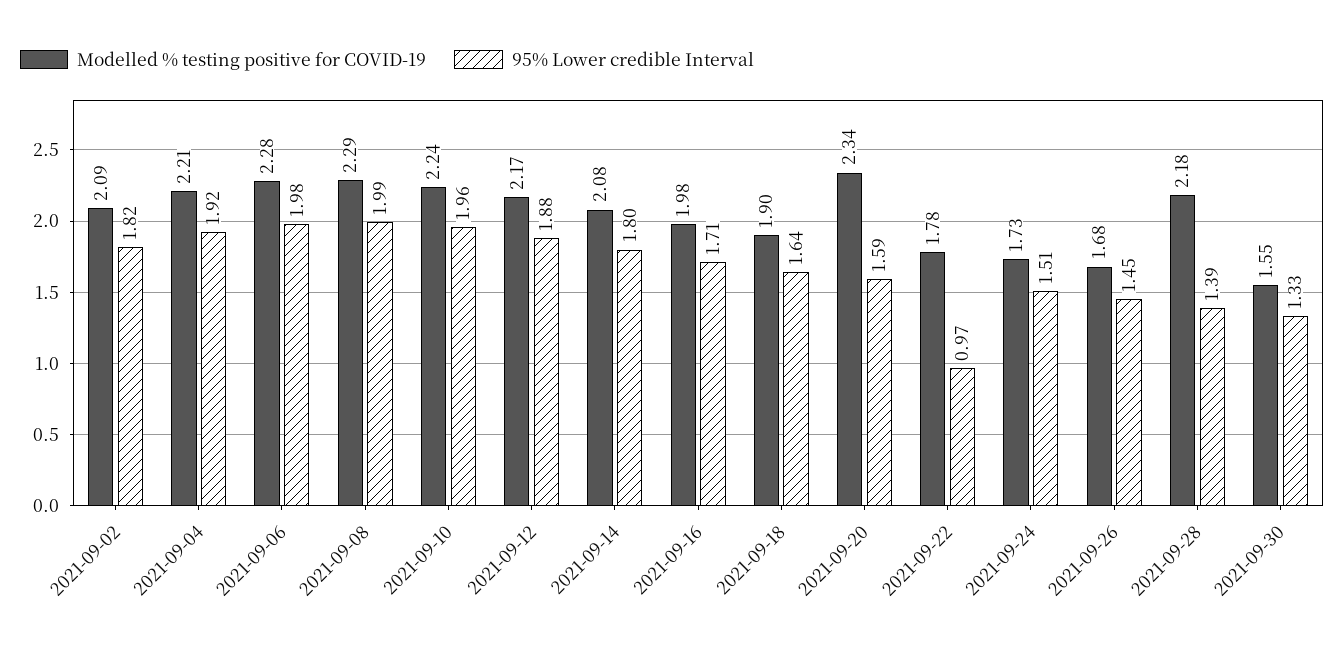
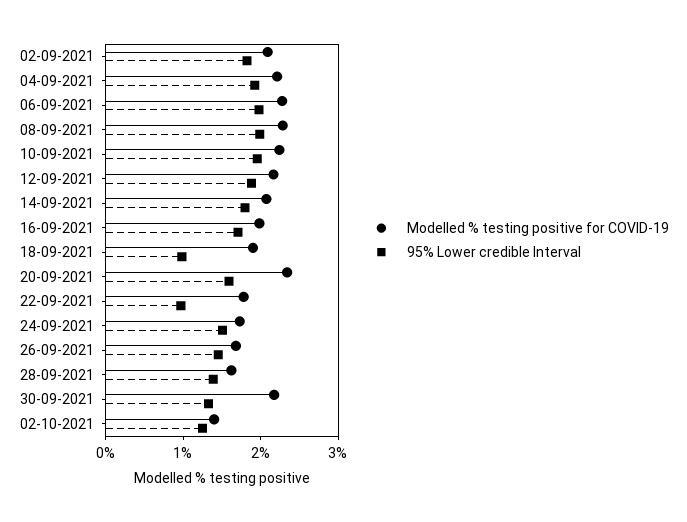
95% Lower credible Interval, 2021-09-18: 1.64 -> 1
Modelled % testing positive for COVID-19, 2021-09-28: 2.18 -> 1.6
Modelled % testing positive for COVID-19, 2021-09-30: 1.55 -> 2.2
Modelled % testing positive for COVID-19, 02-10-2021: none -> 1.4
95% Lower credible Interval, 02-10-2021: none -> 1.2

